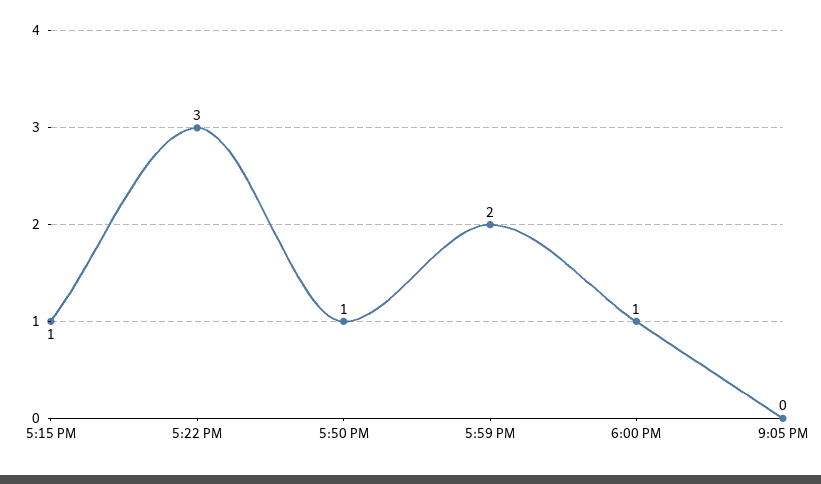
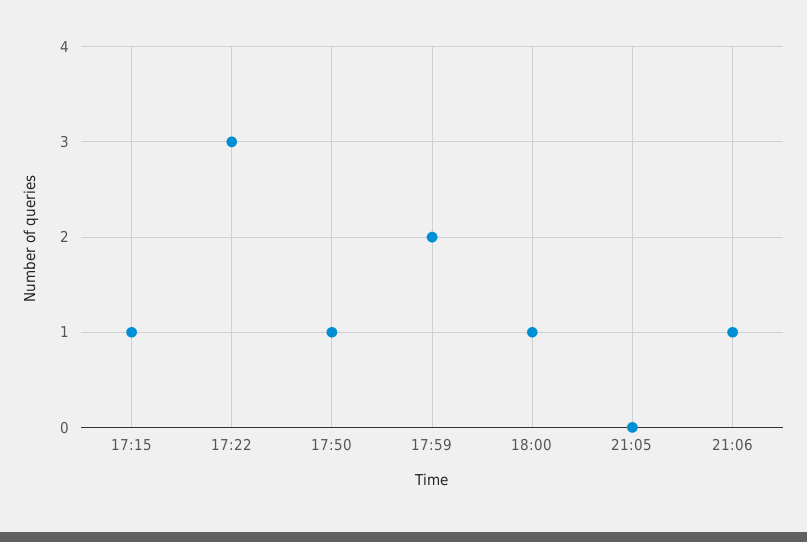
21:06: none -> 1

